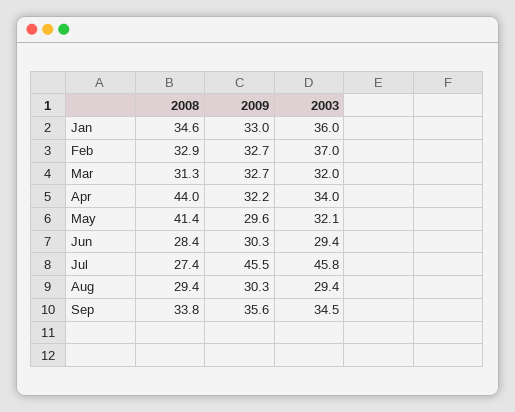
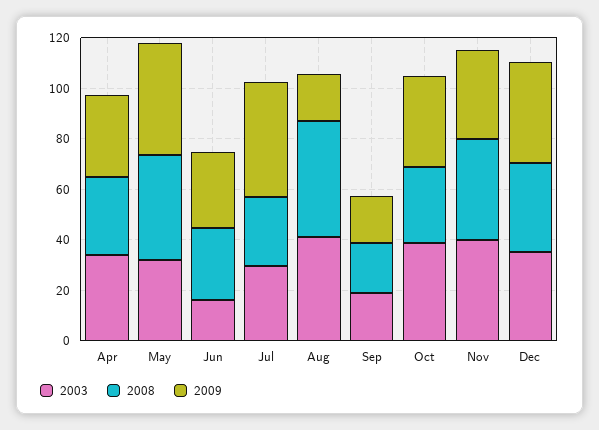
2008, Jan: 34.6 -> none
2009, Jan: 33 -> none
2003, Jan: 36 -> none
2008, Feb: 32.9 -> none
2009, Feb: 32.7 -> none
2003, Feb: 37 -> none
2008, Mar: 31.3 -> none
2009, Mar: 32.7 -> none
2003, Mar: 32 -> none
2008, Apr: 44 -> 30
2009, May: 29.6 -> 45
2003, Jun: 29.4 -> 15
2003, Jul: 45.8 -> 30
2008, Aug: 29.4 -> 45
2009, Aug: 30.3 -> 20
2003, Aug: 29.4 -> 40
2008, Sep: 33.8 -> 20
2009, Sep: 35.6 -> 20
2003, Sep: 34.5 -> 20
2003, Oct: none -> 40
2008, Oct: none -> 30
2009, Oct: none -> 35
2003, Nov: none -> 40
2008, Nov: none -> 40
2009, Nov: none -> 35
2003, Dec: none -> 35
2008, Dec: none -> 35
2009, Dec: none -> 40

